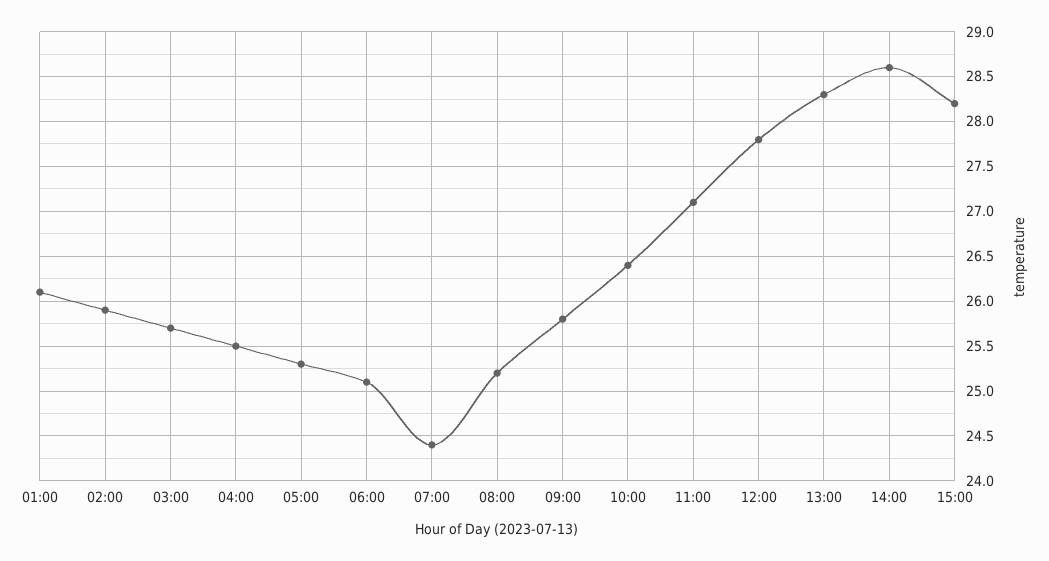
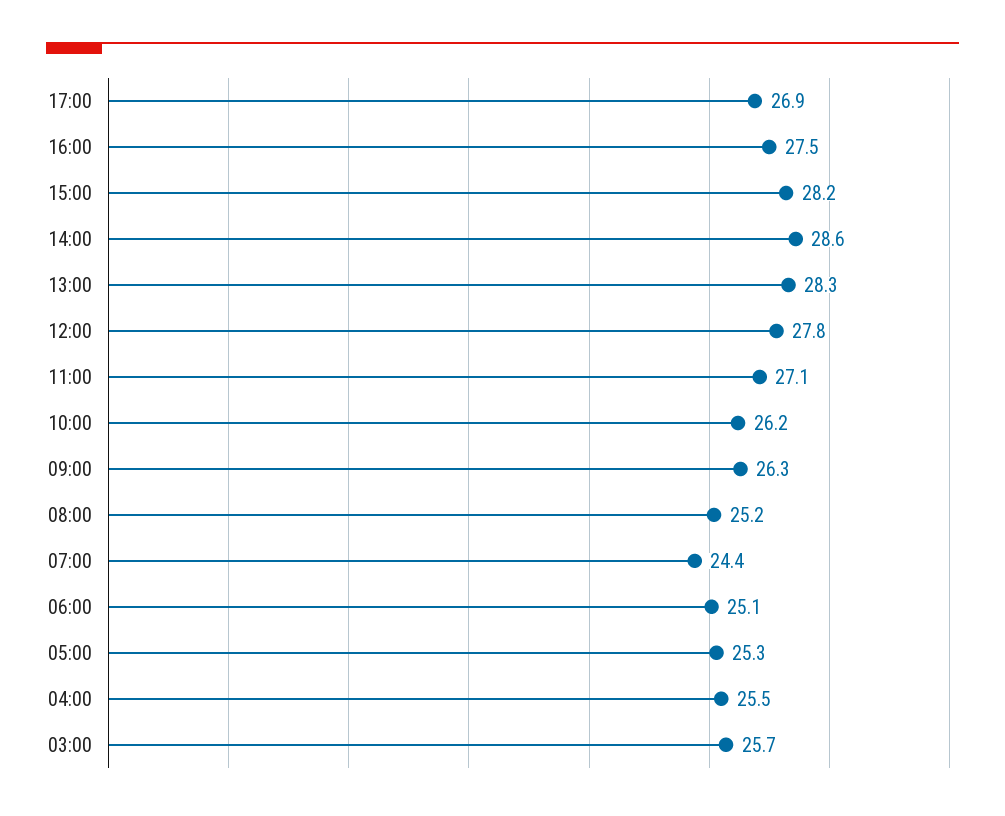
01:00: 26.1 -> none
02:00: 25.9 -> none
09:00: 25.8 -> 26.3
10:00: 26.4 -> 26.2
17:00: none -> 26.9
16:00: none -> 27.5

